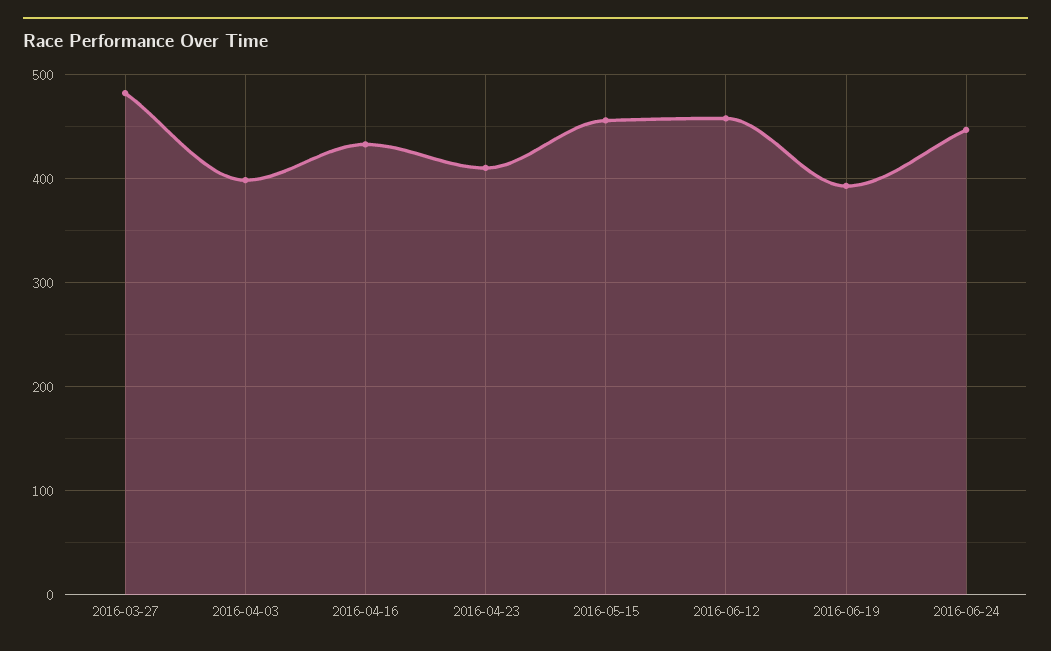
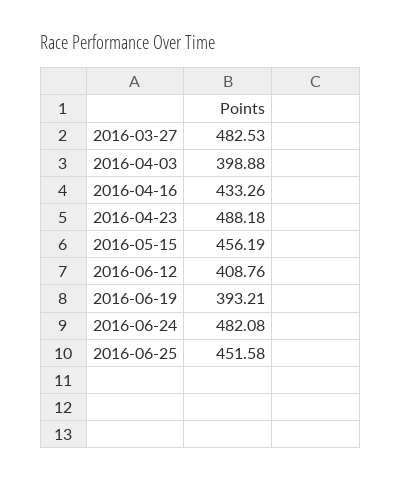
2016-04-23: 410 -> 488.18
2016-06-12: 460 -> 408.76
2016-06-24: 450 -> 482.08
2016-06-25: none -> 451.58

